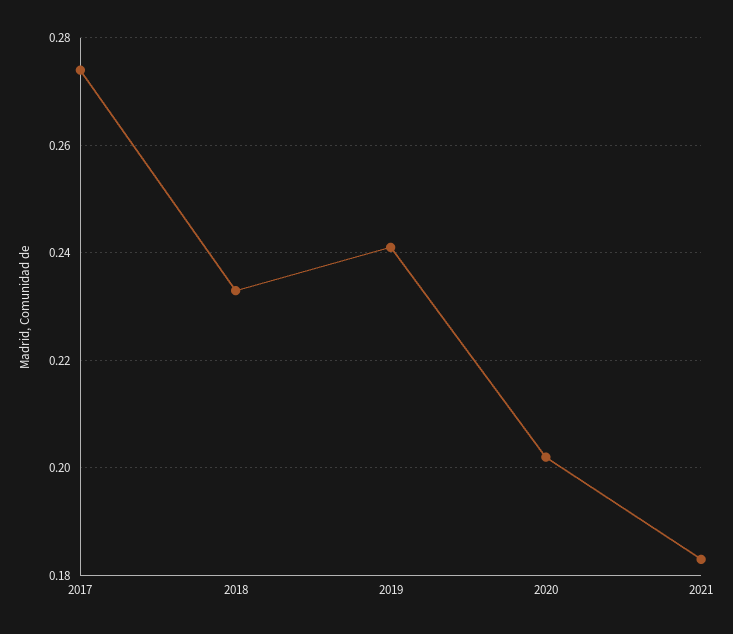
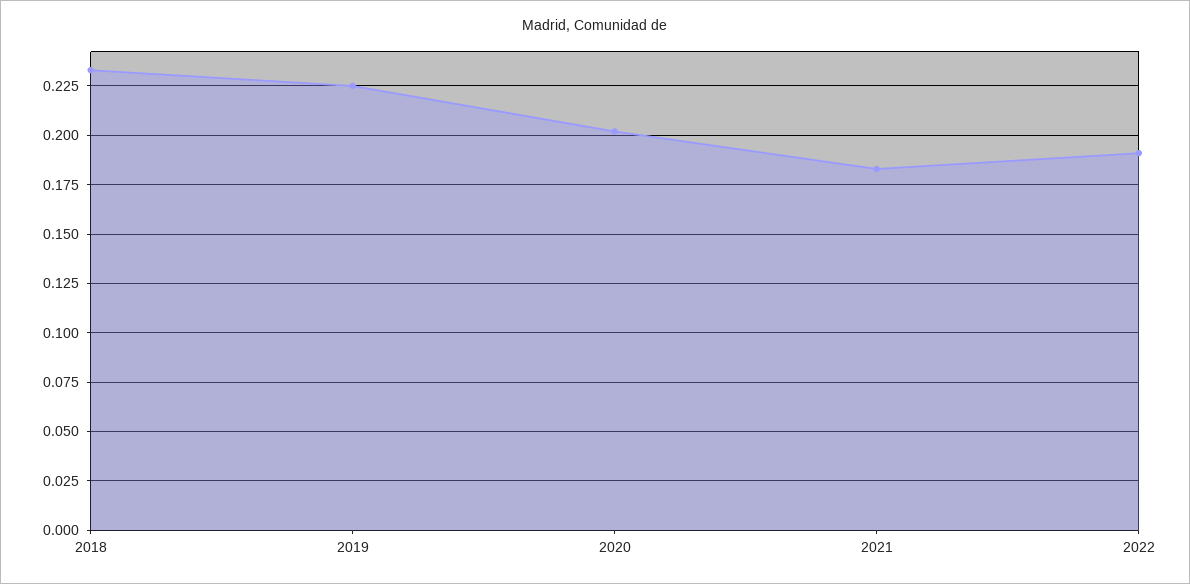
2017: 0.275 -> none
2019: 0.24 -> 0.225
2022: none -> 0.19

